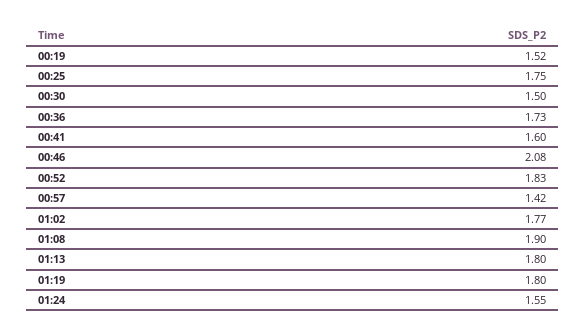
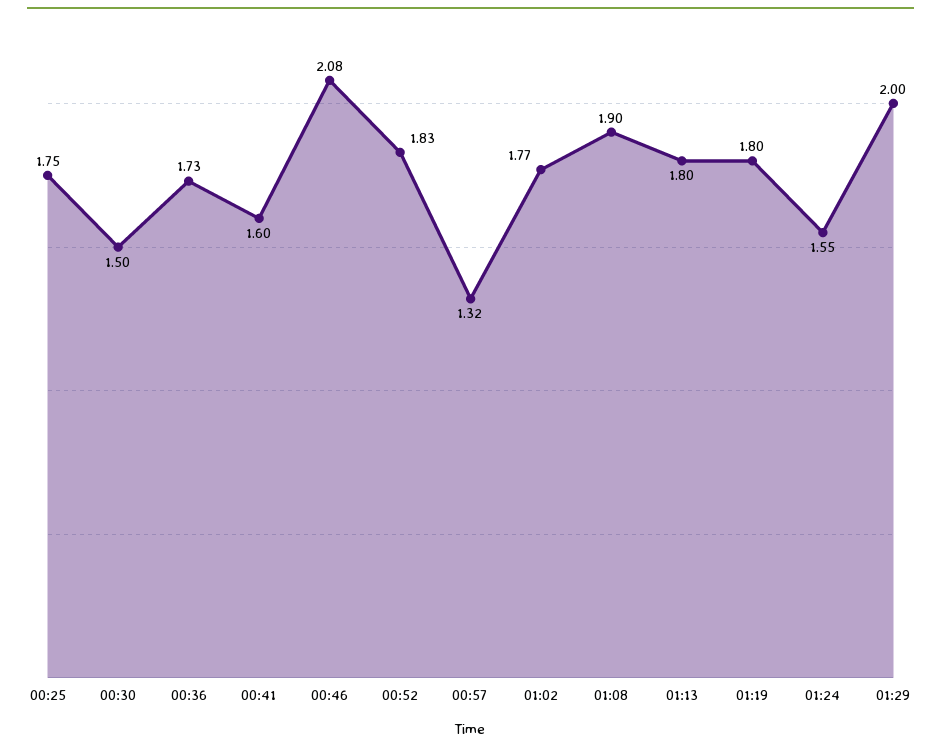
00:19: 1.52 -> none
00:57: 1.42 -> 1.32
01:29: none -> 2

